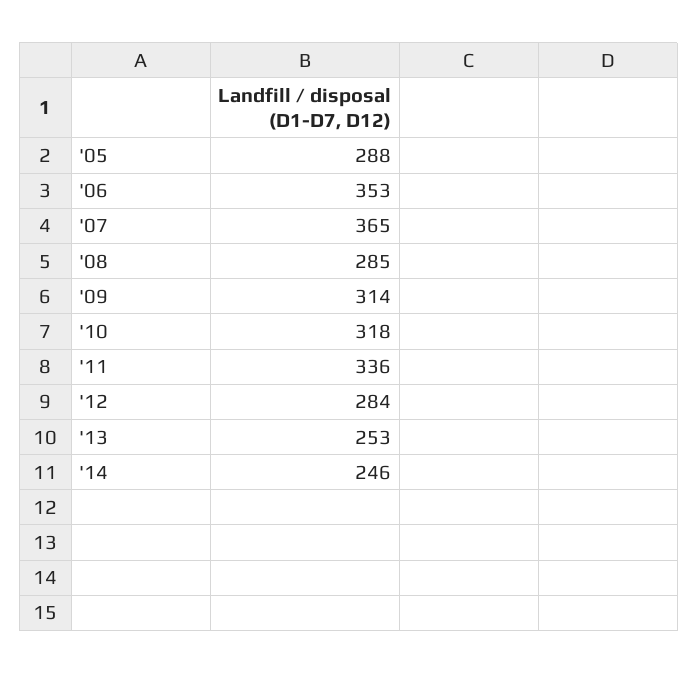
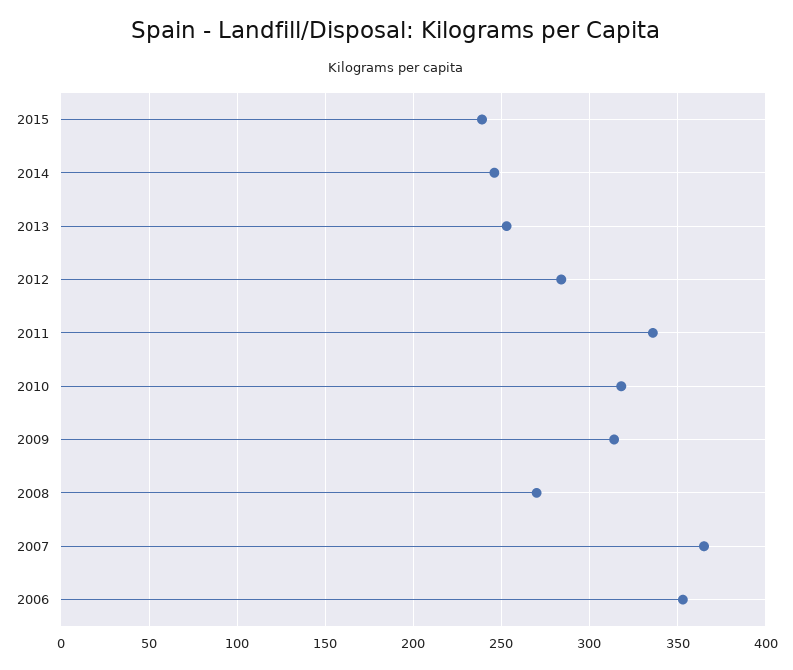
'05: 288 -> none
'08: 285 -> 270
2015: none -> 240

